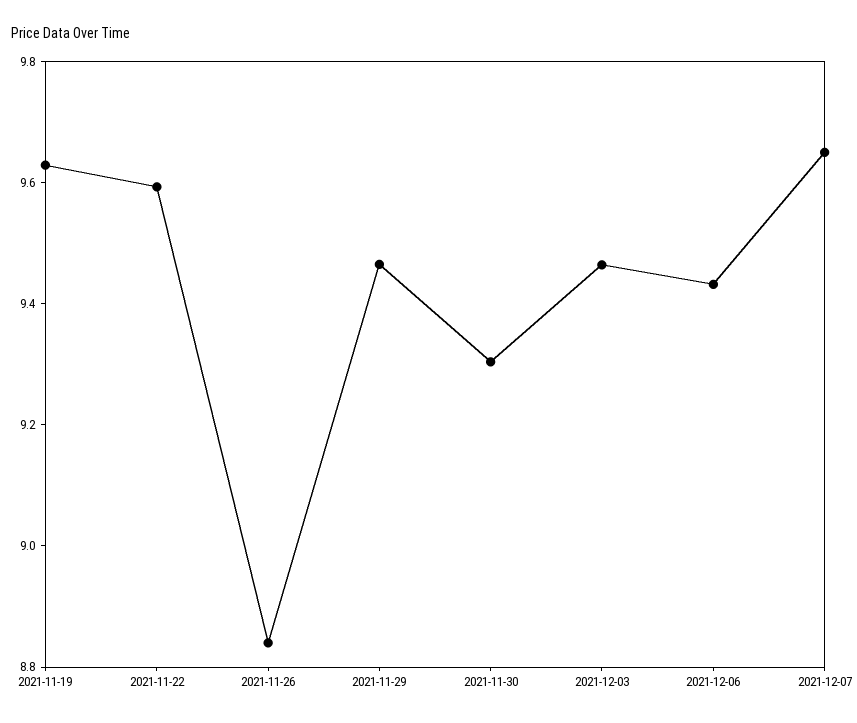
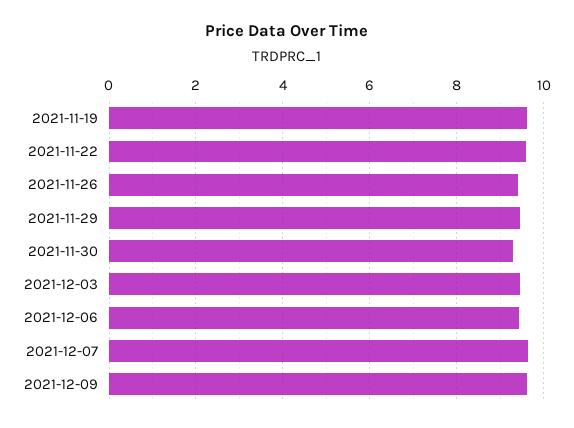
2021-11-26: 8.85 -> 9.4
2021-12-09: none -> 9.6

